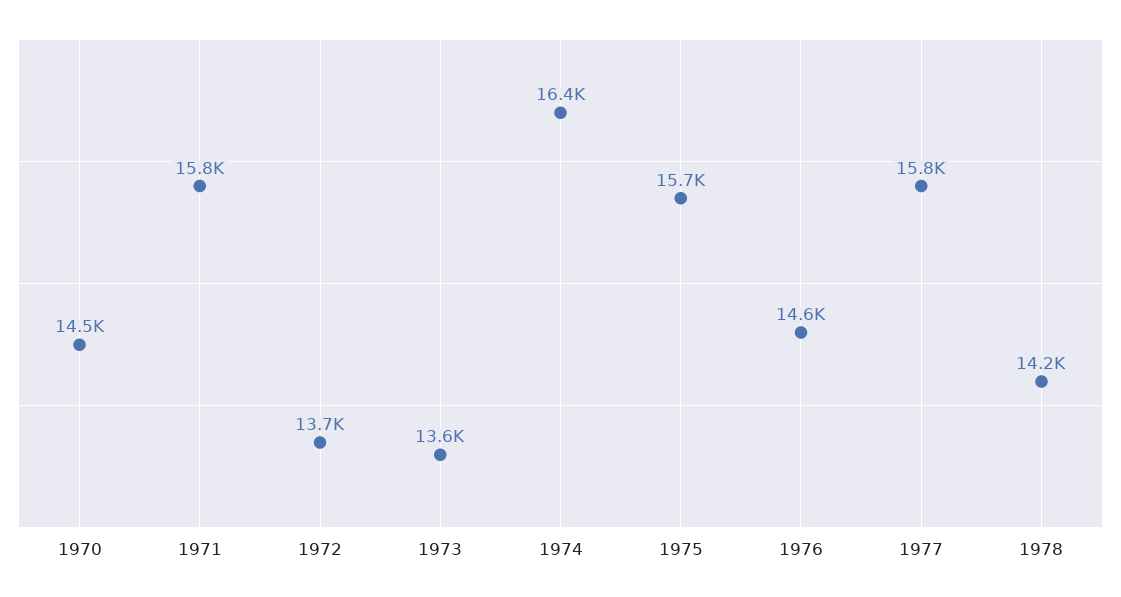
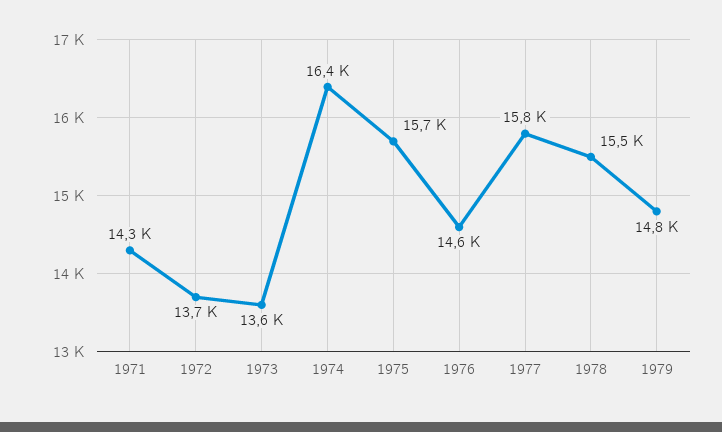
1970: 14500 -> none
1971: 15800 -> 14300
1978: 14200 -> 15500
1979: none -> 14800

